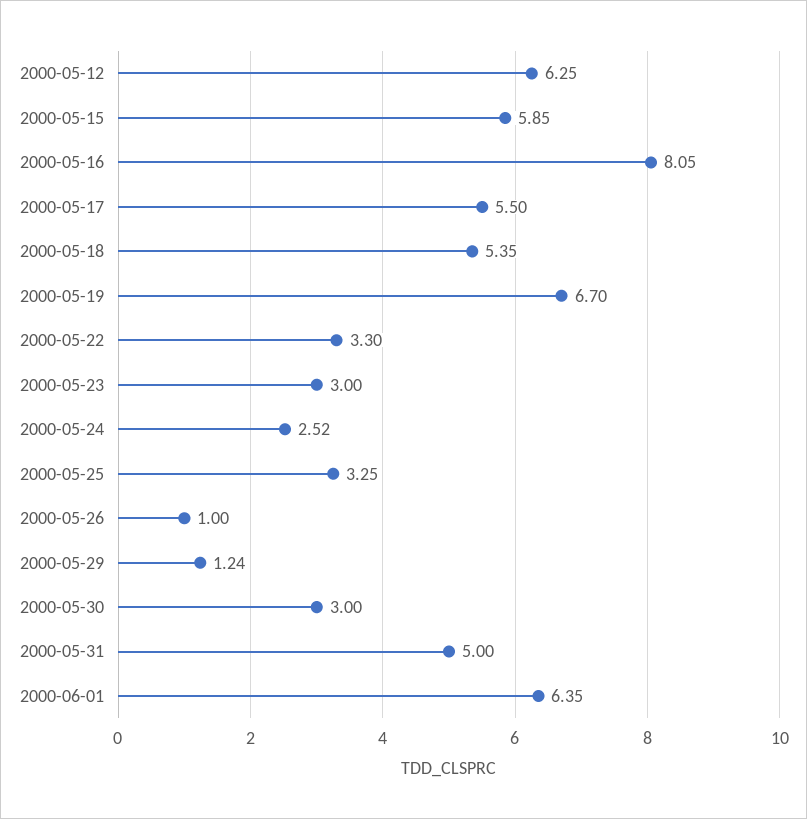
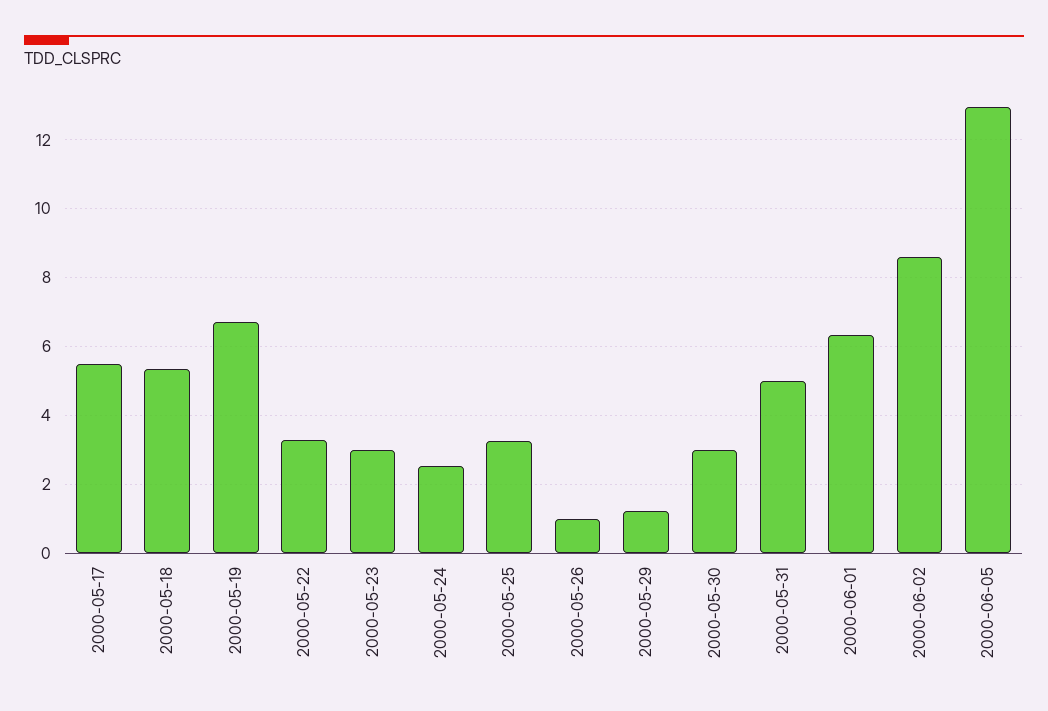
2000-05-12: 6.25 -> none
2000-05-15: 5.85 -> none
2000-05-16: 8.05 -> none
2000-06-02: none -> 8.6
2000-06-05: none -> 13

